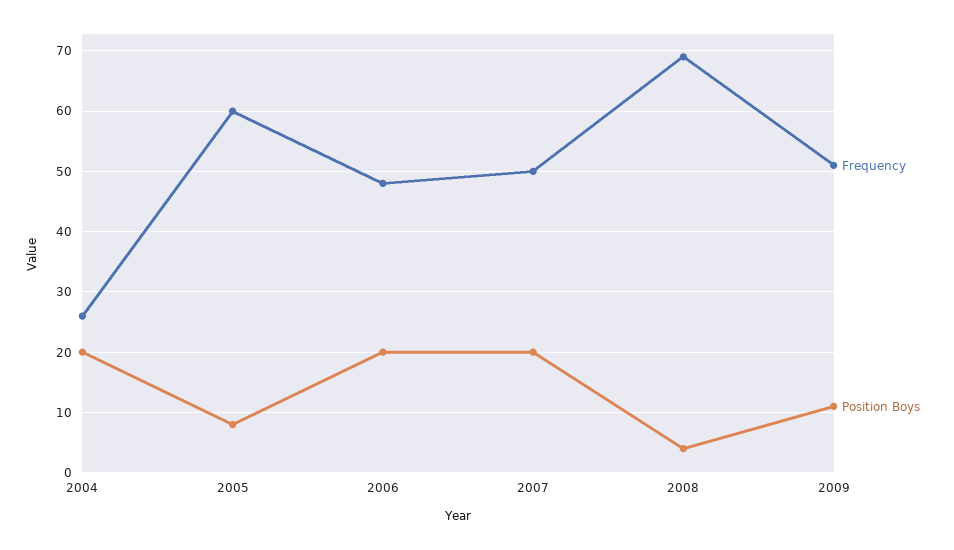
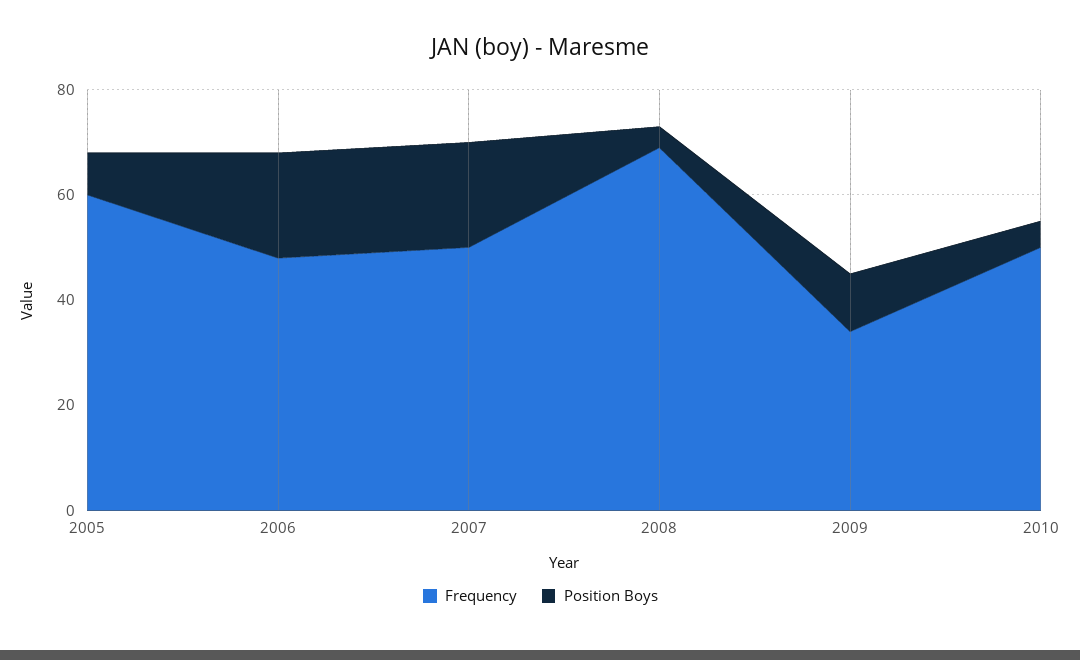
Frequency, 2004: 26 -> none
Position Boys, 2004: 20 -> none
Frequency, 2009: 51 -> 35
Frequency, 2010: none -> 50
Position Boys, 2010: none -> 5

